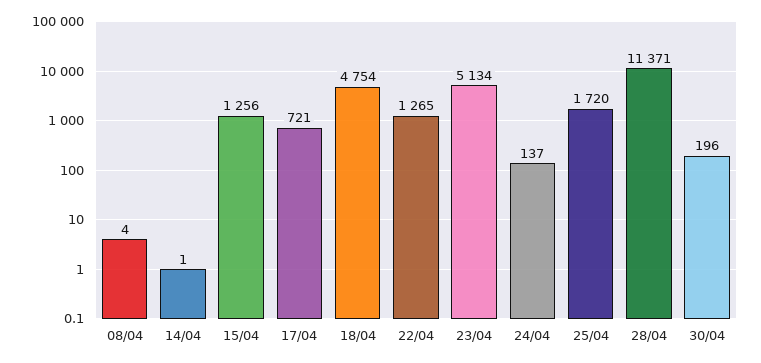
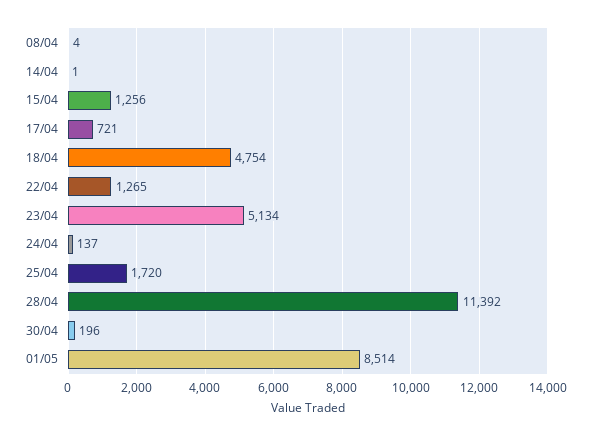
28/04: 11371 -> 11392
01/05: none -> 8514

